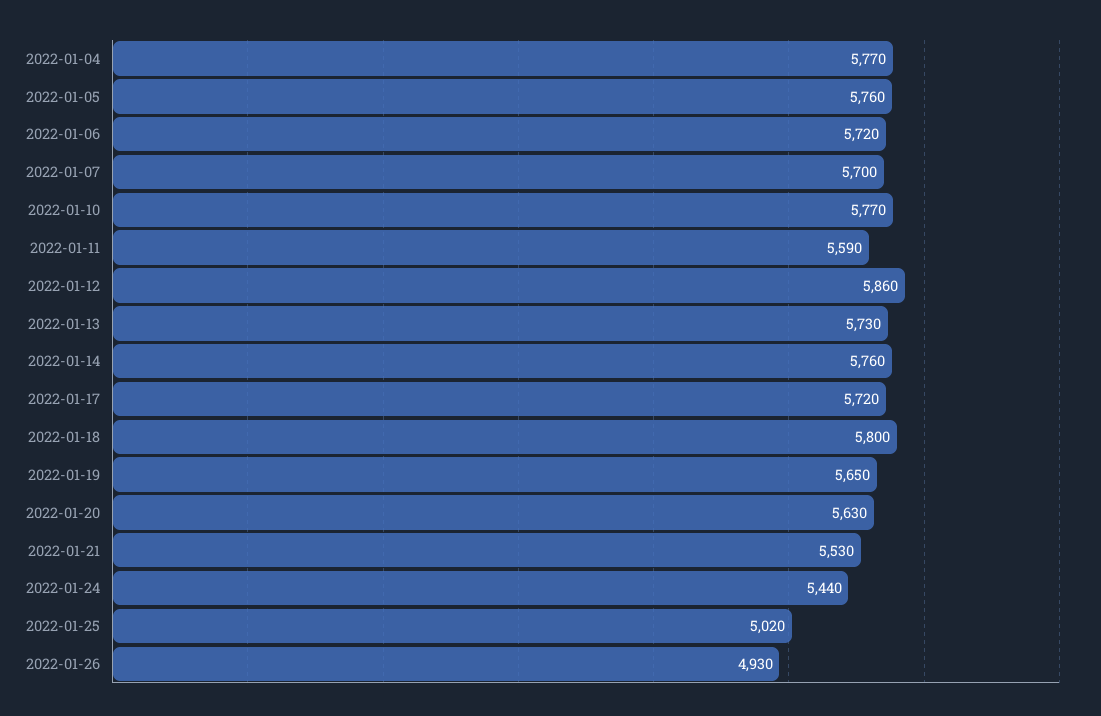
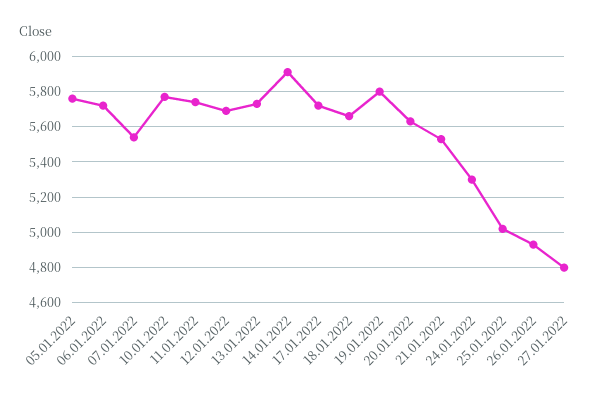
2022-01-04: 5770 -> none
2022-01-07: 5700 -> 5550
2022-01-11: 5590 -> 5750
2022-01-12: 5860 -> 5700
2022-01-14: 5760 -> 5900
2022-01-18: 5800 -> 5650
2022-01-19: 5650 -> 5800
2022-01-24: 5440 -> 5300
27.01.2022: none -> 4800

